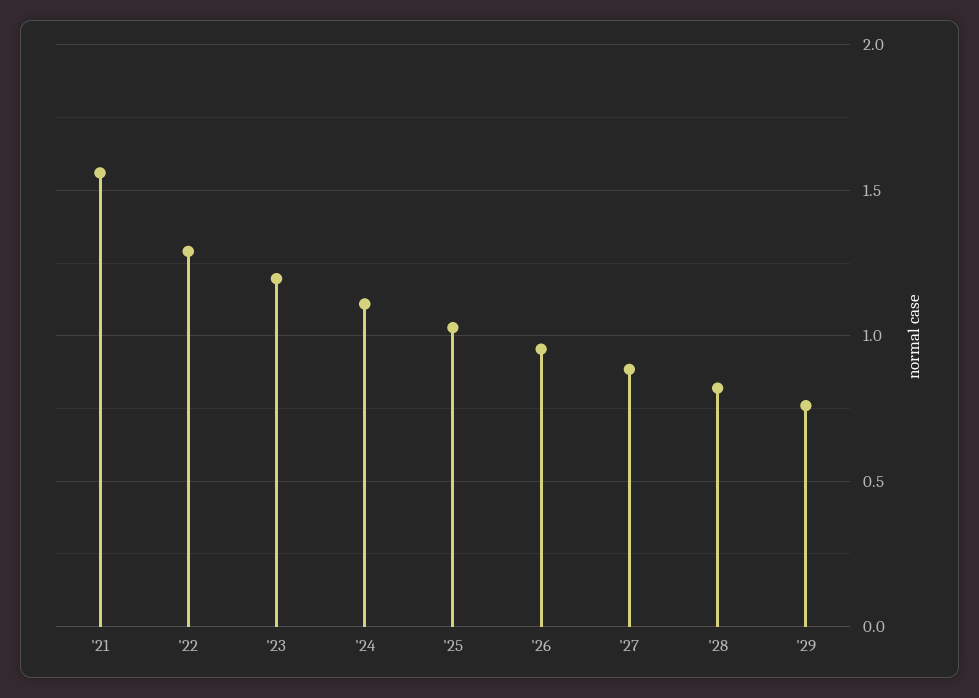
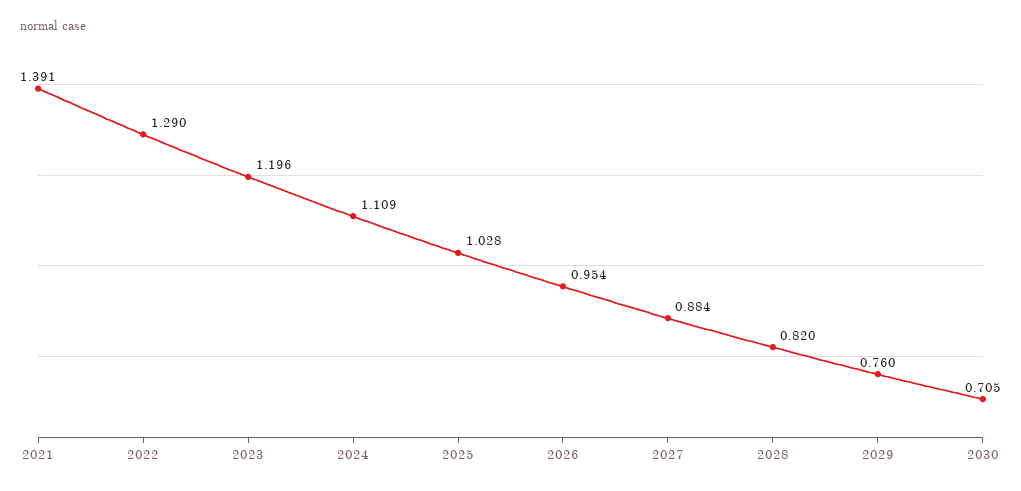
'21: 1.55 -> 1.391
2030: none -> 0.705

